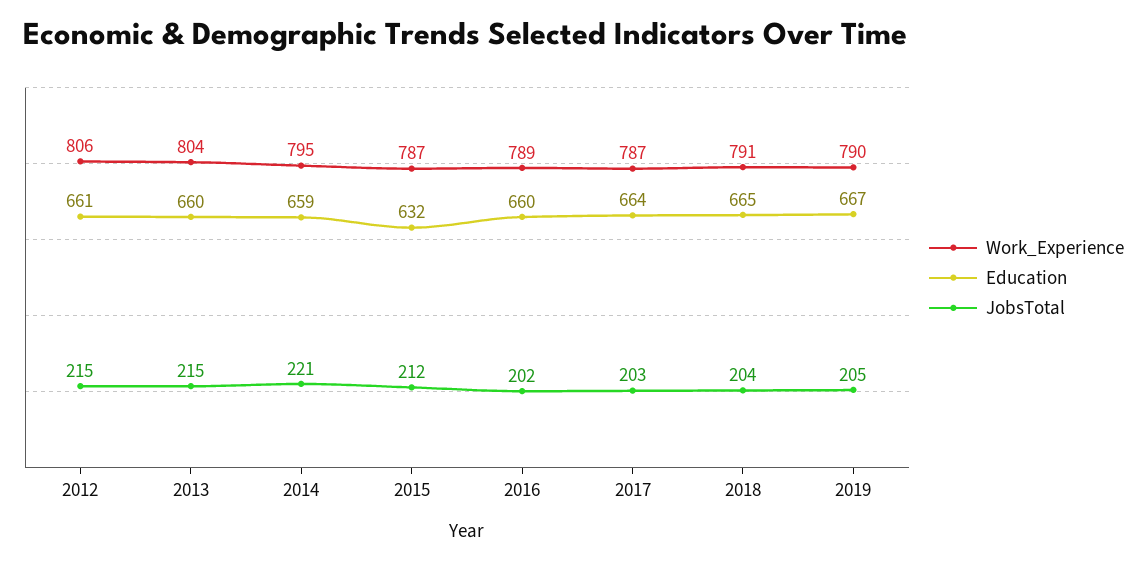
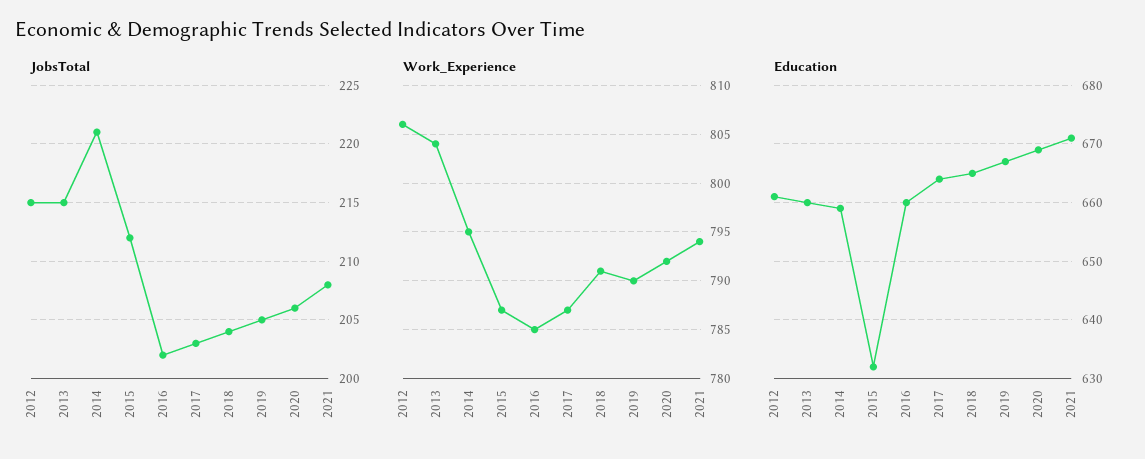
Work_Experience, 2016: 789 -> 785
JobsTotal, 2020: none -> 206
JobsTotal, 2021: none -> 208
Work_Experience, 2020: none -> 792
Work_Experience, 2021: none -> 794
Education, 2020: none -> 670
Education, 2021: none -> 670

